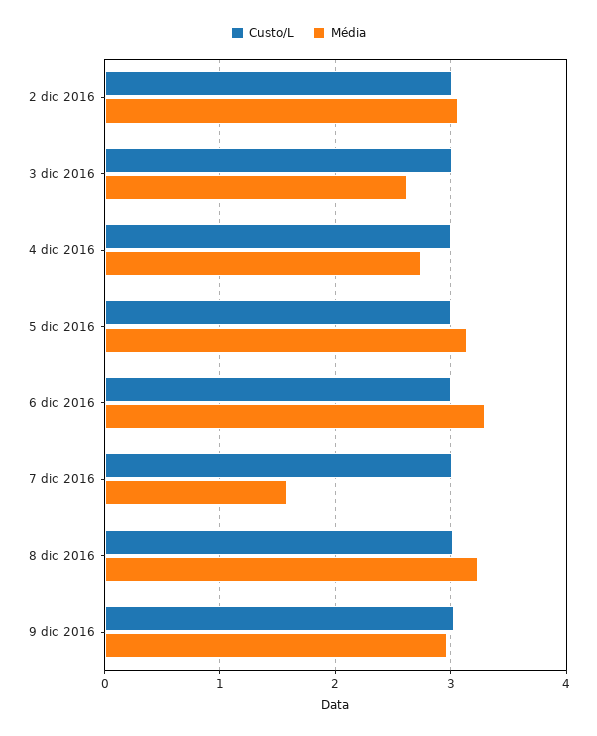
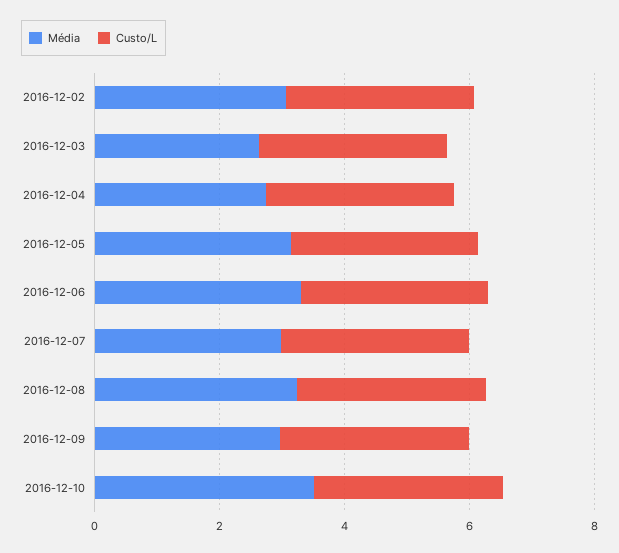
Média, 7 dic 2016: 1.6 -> 3
Média, 2016-12-10: none -> 3.5
Custo/L, 2016-12-10: none -> 3

